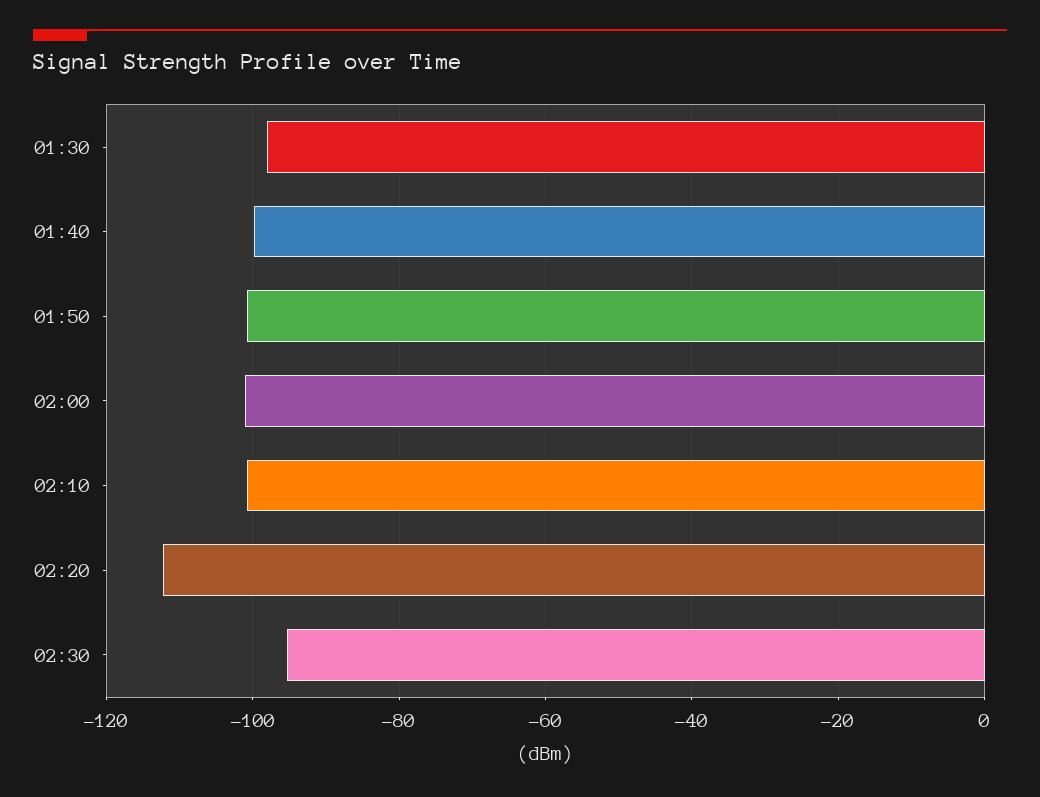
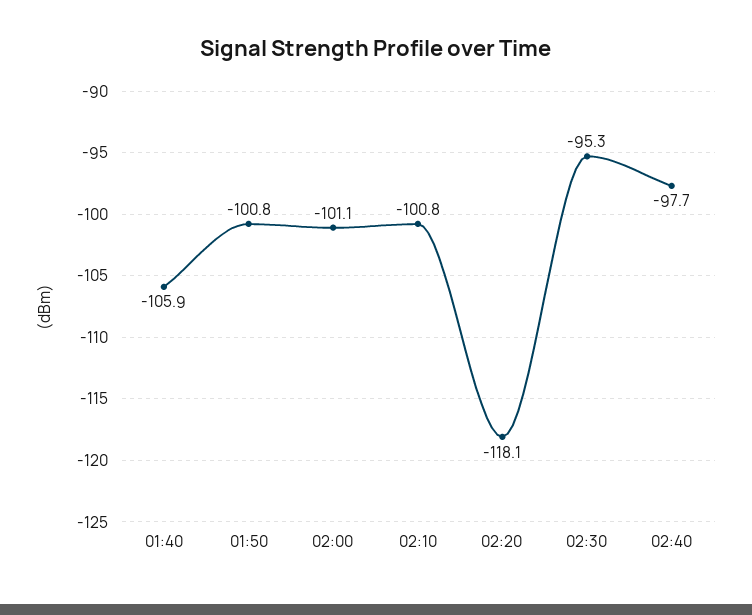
01:30: -98 -> none
01:40: -100 -> -105.9
02:20: -112 -> -118.1
02:40: none -> -97.7

